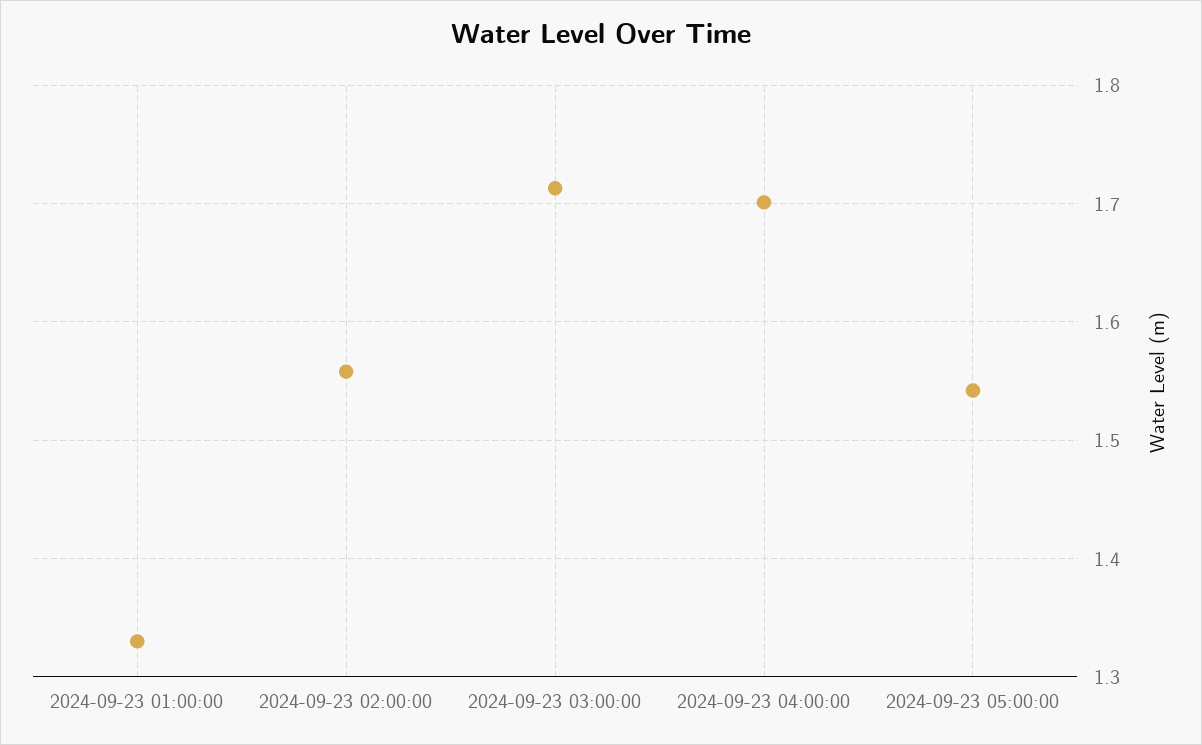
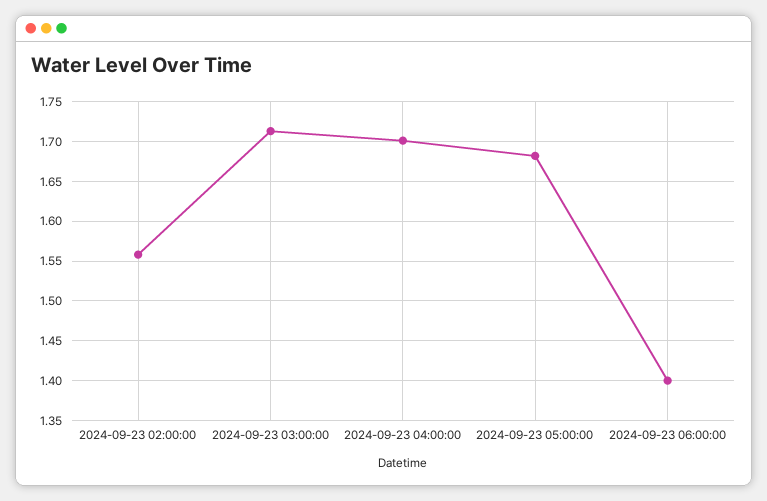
2024-09-23 01:00:00: 1.33 -> none
2024-09-23 05:00:00: 1.54 -> 1.68
2024-09-23 06:00:00: none -> 1.4

